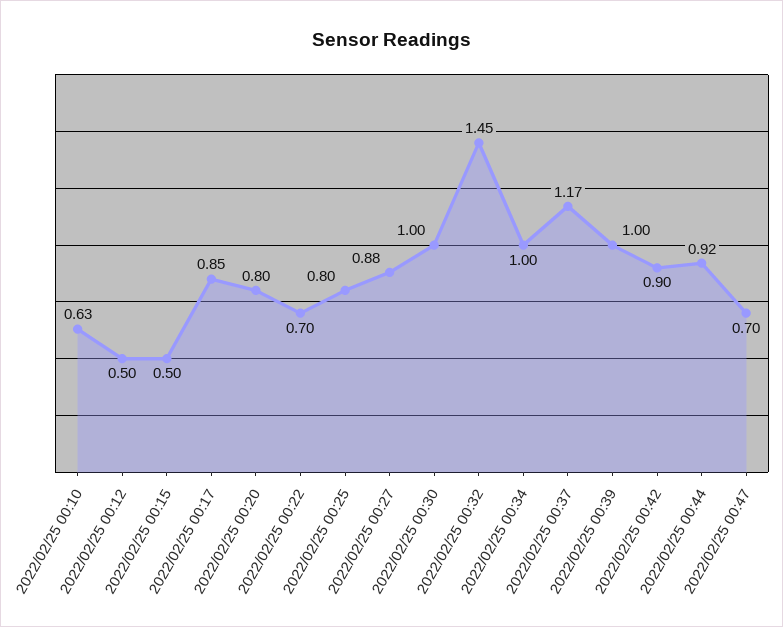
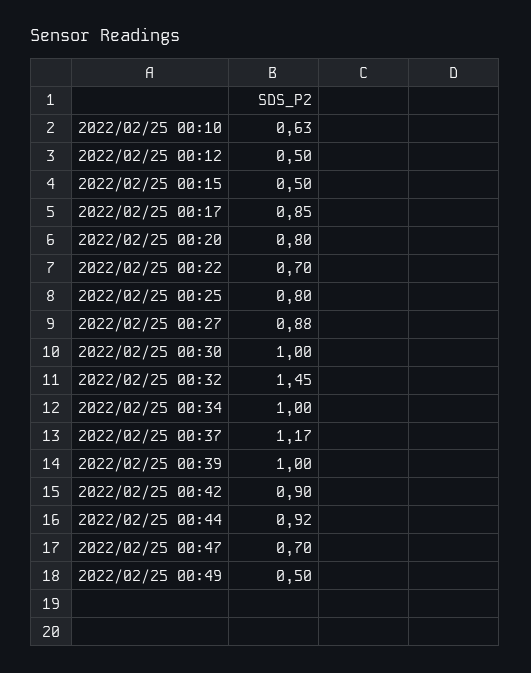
2022/02/25 00:49: none -> 0.5

